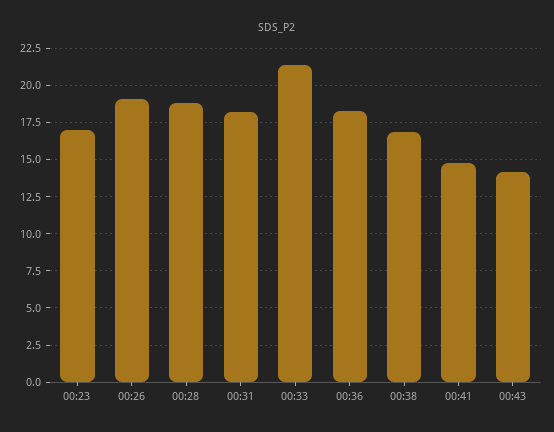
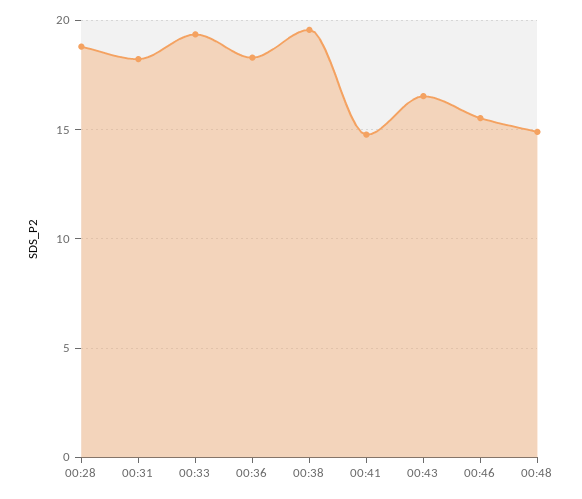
00:23: 17 -> none
00:26: 19 -> none
00:33: 21.5 -> 19.5
00:38: 17 -> 19.5
00:43: 14 -> 16.5
00:46: none -> 15.5
00:48: none -> 15

